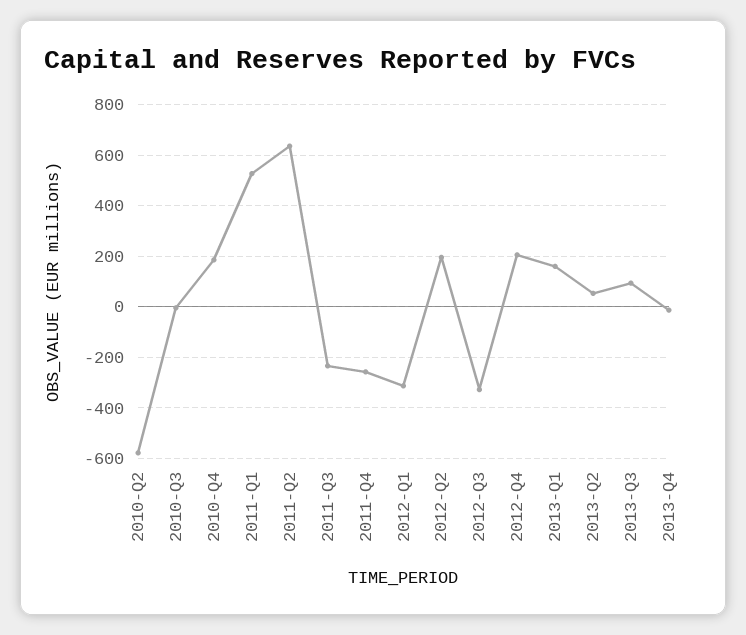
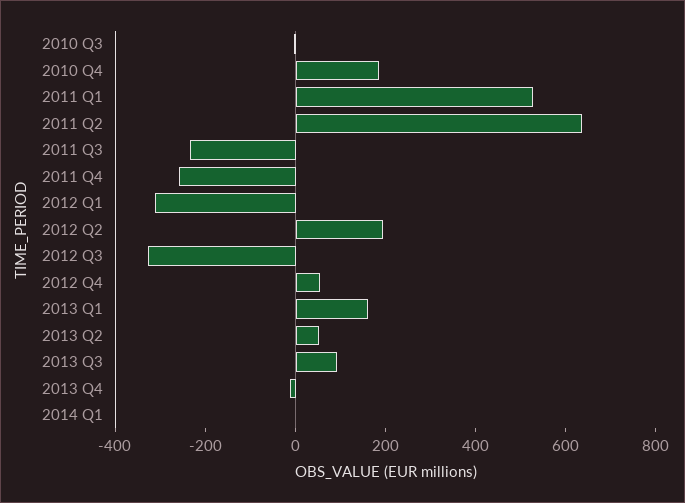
2010-Q2: -575 -> none
2012-Q4: 200 -> 50
2014 Q1: none -> 0

